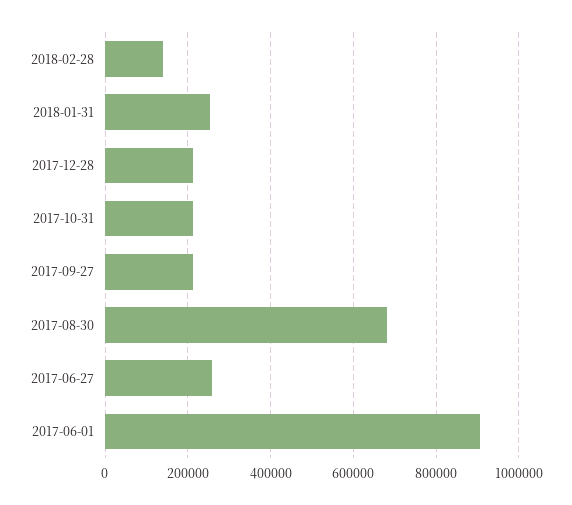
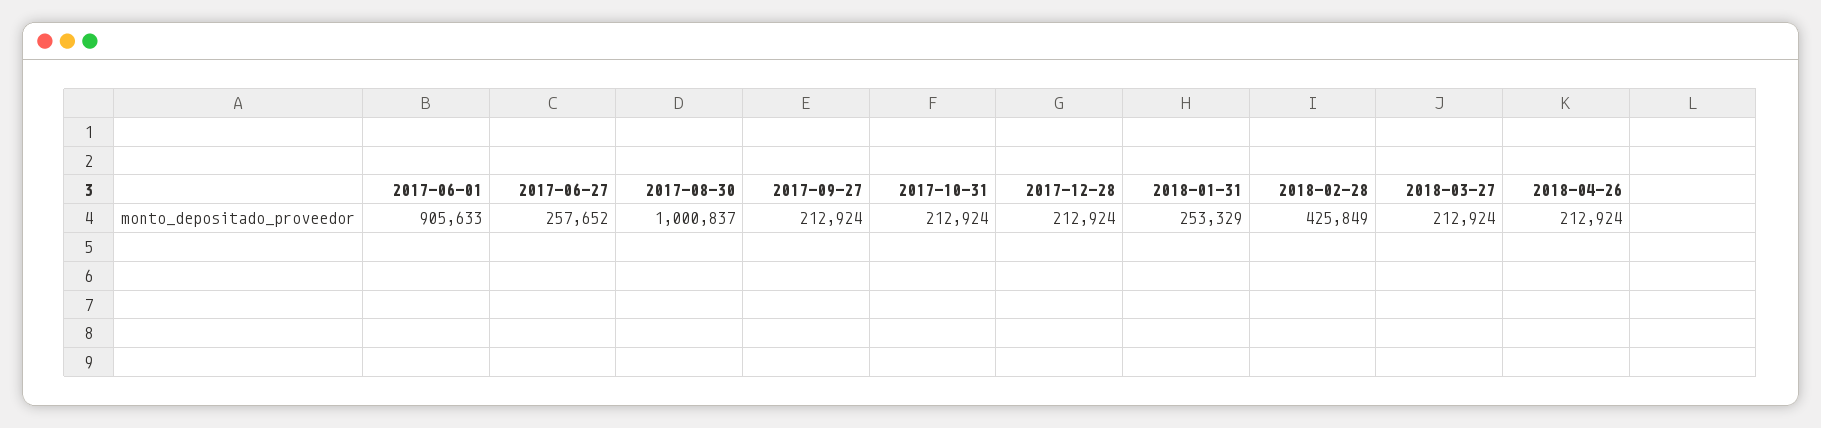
2018-02-28: 140000 -> 425849
2017-08-30: 680000 -> 1000837
2018-03-27: none -> 212924
2018-04-26: none -> 212924

